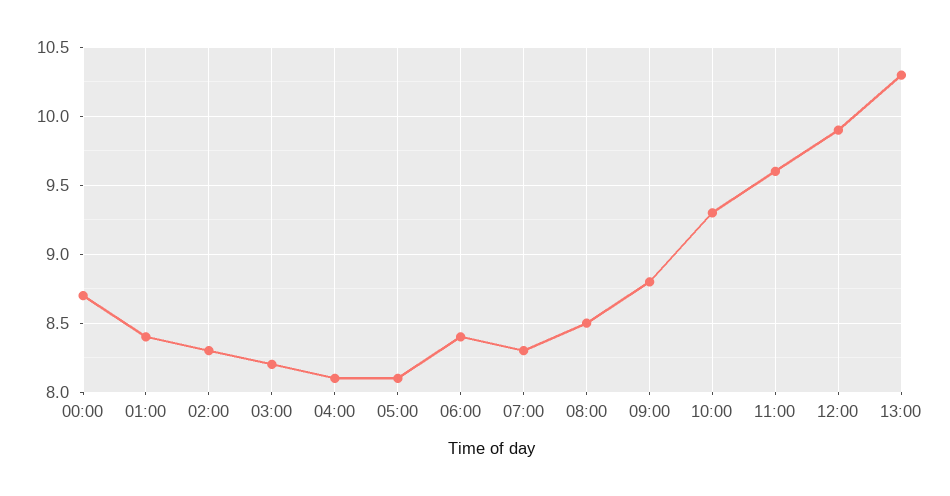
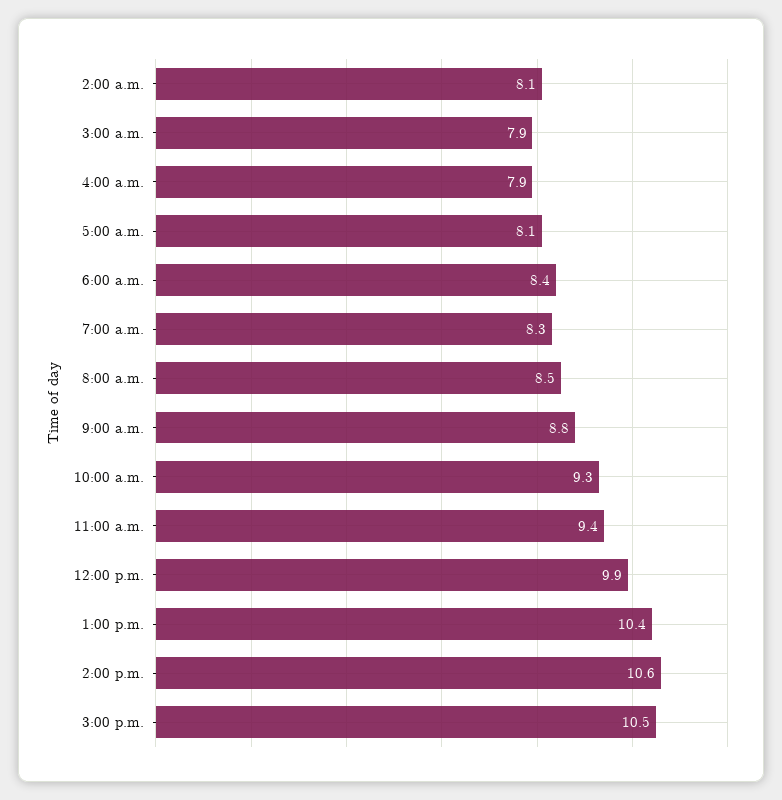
00:00: 8.7 -> none
01:00: 8.4 -> none
02:00: 8.3 -> 8.1
03:00: 8.2 -> 7.9
04:00: 8.1 -> 7.9
11:00: 9.6 -> 9.4
13:00: 10.3 -> 10.4
2:00 p.m.: none -> 10.6
3:00 p.m.: none -> 10.5

